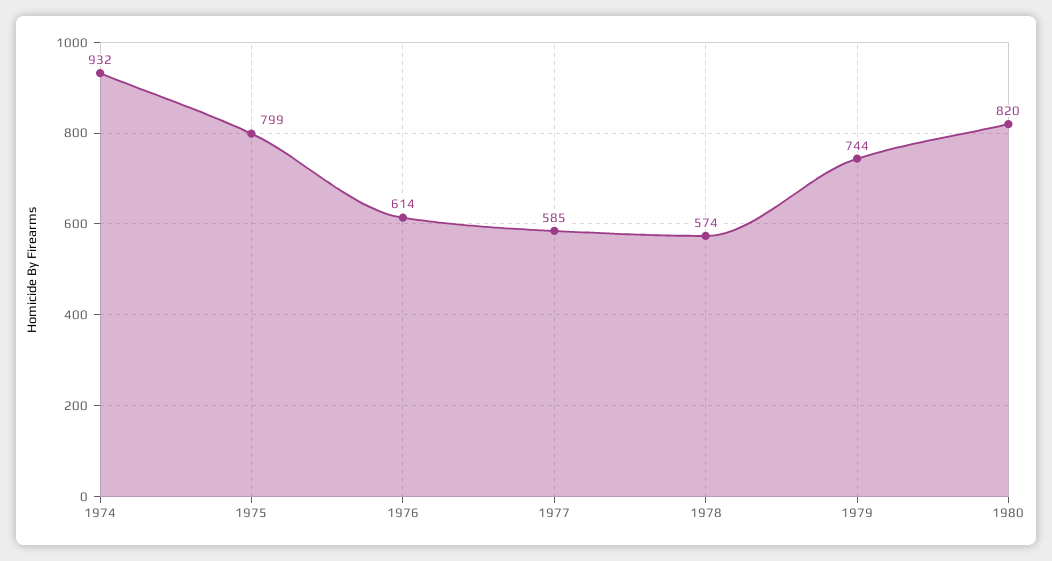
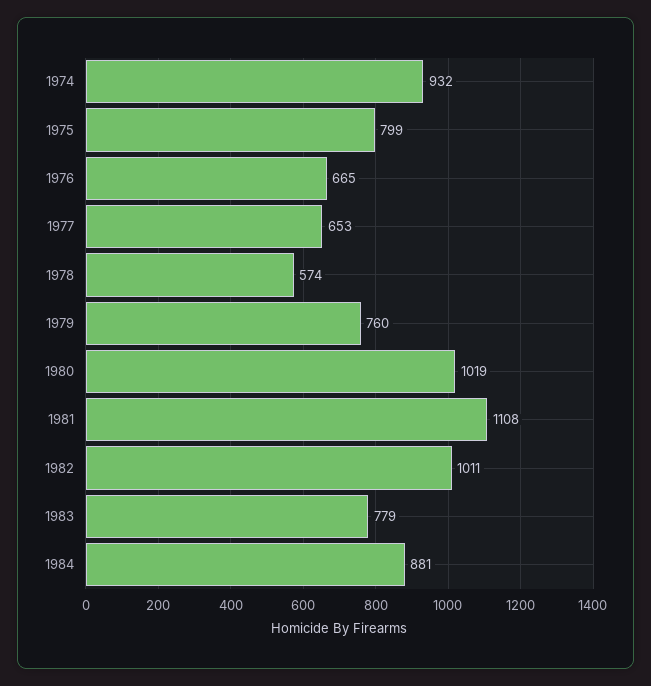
1976: 614 -> 665
1977: 585 -> 653
1979: 744 -> 760
1980: 820 -> 1019
1981: none -> 1108
1982: none -> 1011
1983: none -> 779
1984: none -> 881

